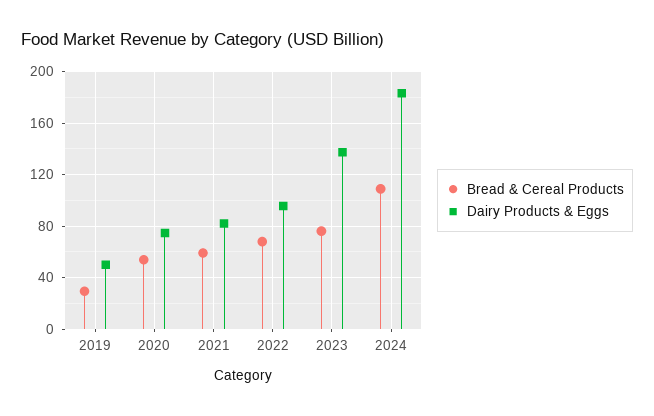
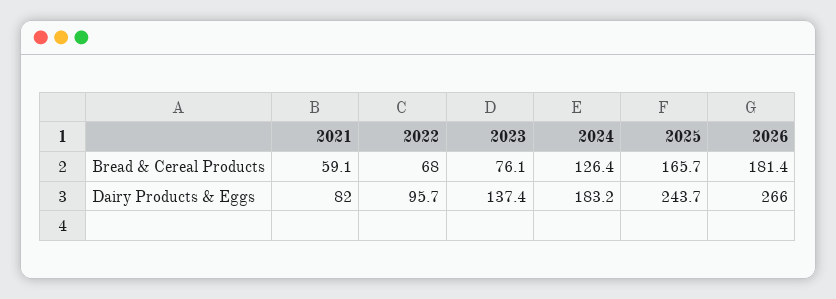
Bread & Cereal Products, 2019: 30 -> none
Dairy Products & Eggs, 2019: 50 -> none
Bread & Cereal Products, 2020: 55 -> none
Dairy Products & Eggs, 2020: 75 -> none
Bread & Cereal Products, 2024: 110 -> 126.4
Bread & Cereal Products, 2025: none -> 165.7
Bread & Cereal Products, 2026: none -> 181.4
Dairy Products & Eggs, 2025: none -> 243.7
Dairy Products & Eggs, 2026: none -> 266

